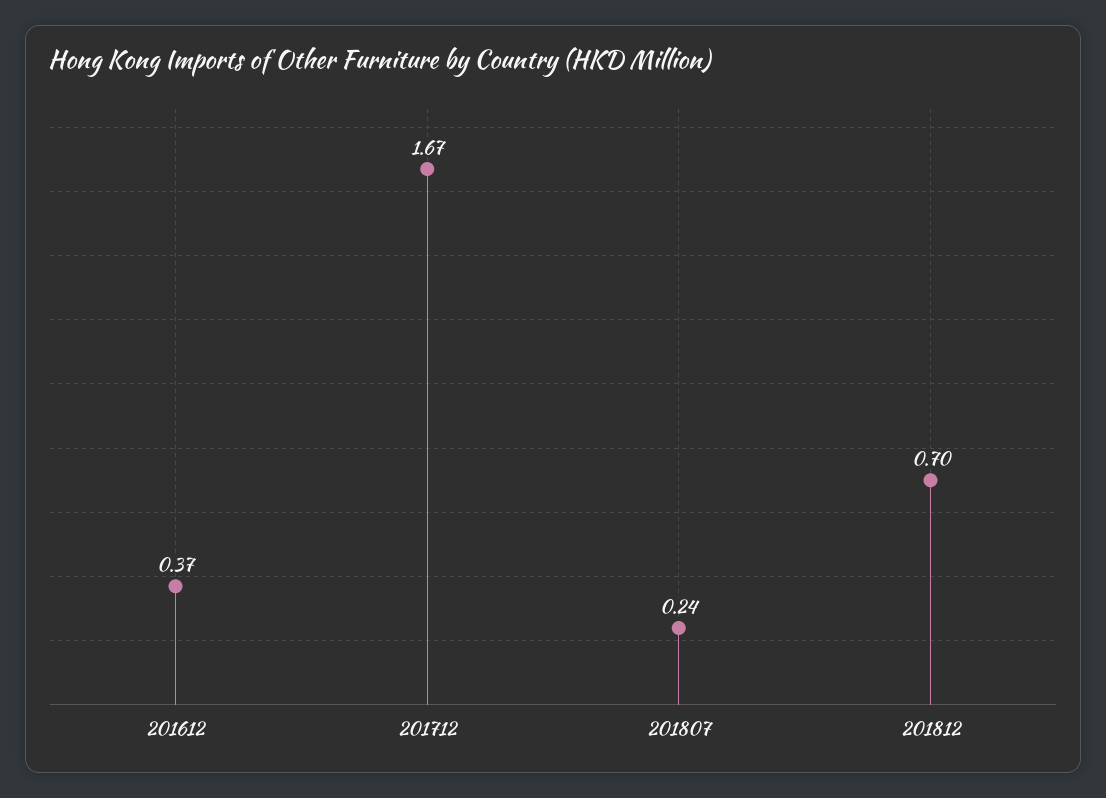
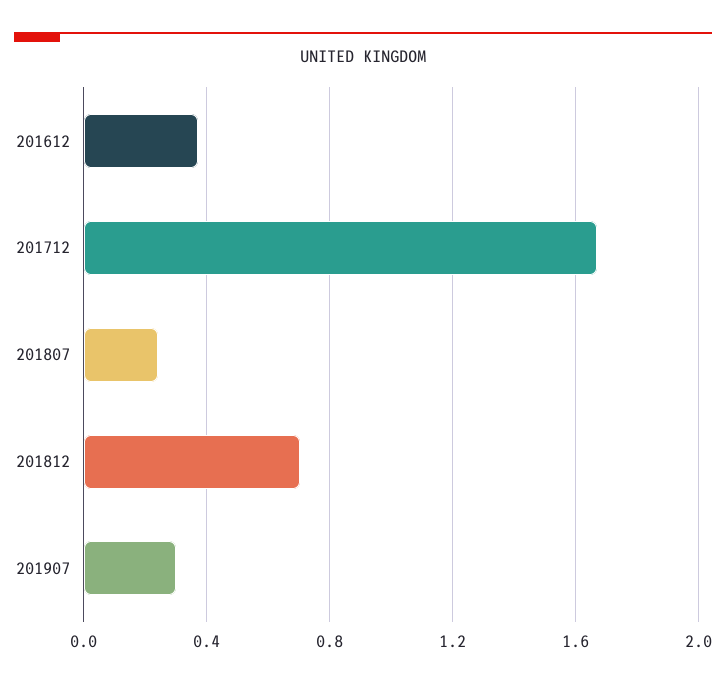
201907: none -> 0.3

